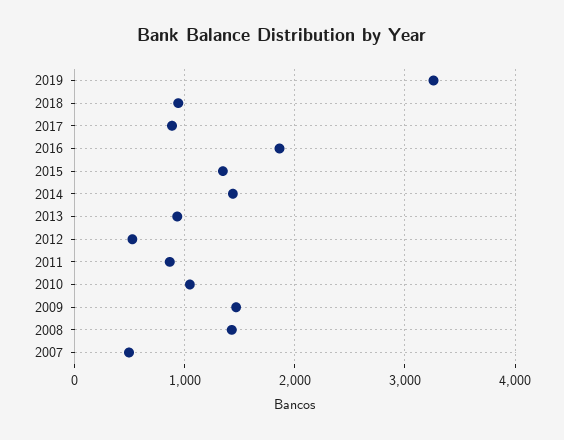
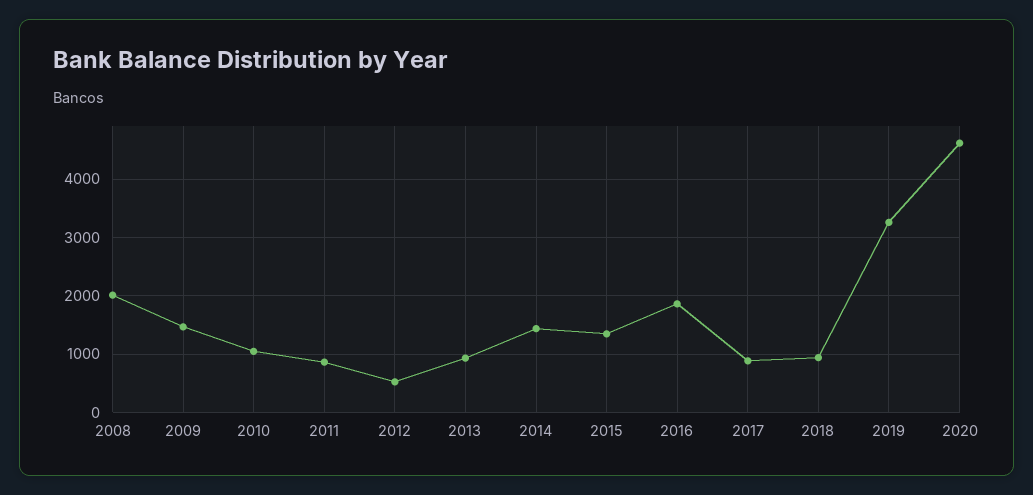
2008: 1400 -> 2000
2007: 500 -> none
2020: none -> 4600

